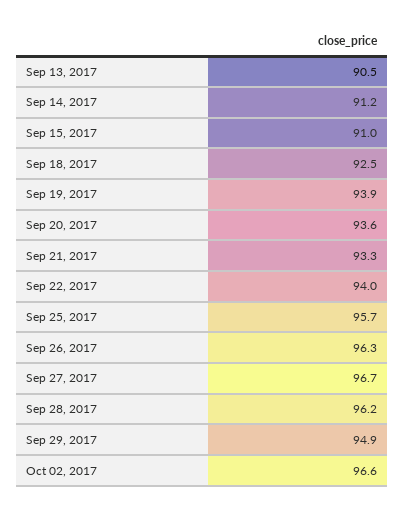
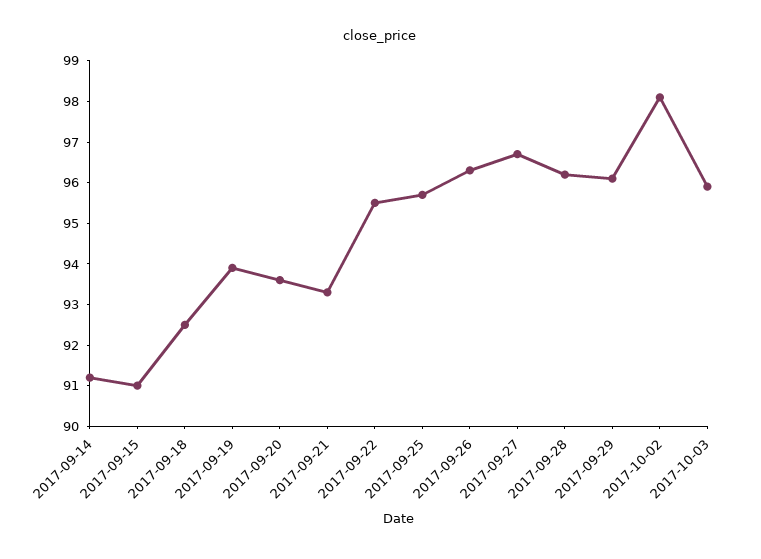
Sep 13, 2017: 90.5 -> none
Sep 22, 2017: 94 -> 95.5
Sep 29, 2017: 94.9 -> 96
Oct 02, 2017: 96.6 -> 98
2017-10-03: none -> 96

